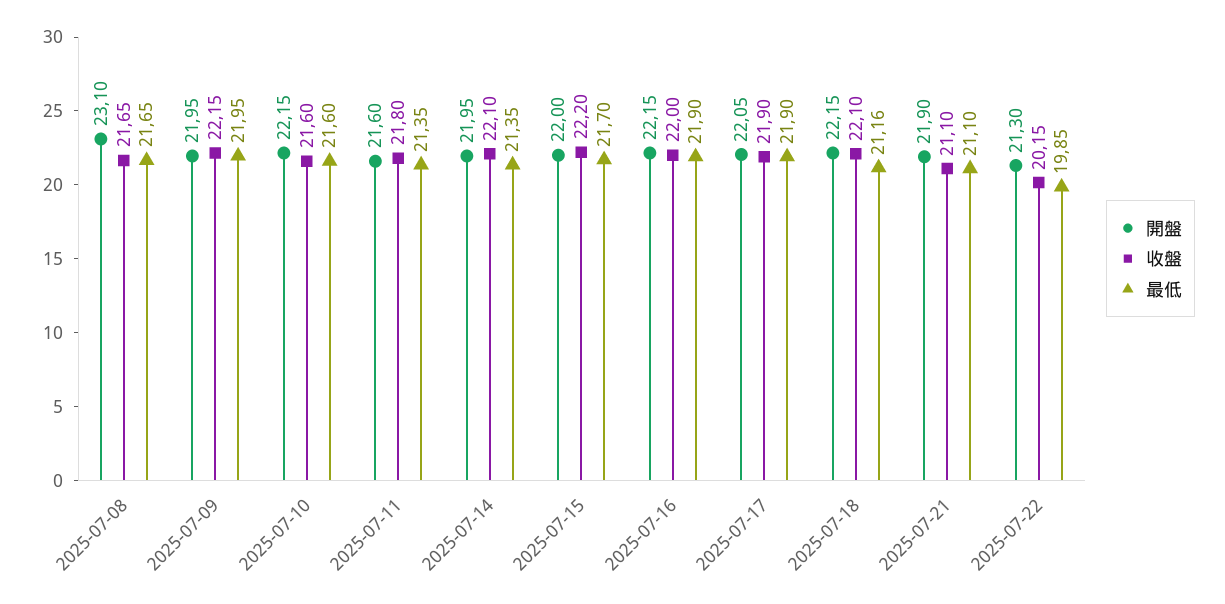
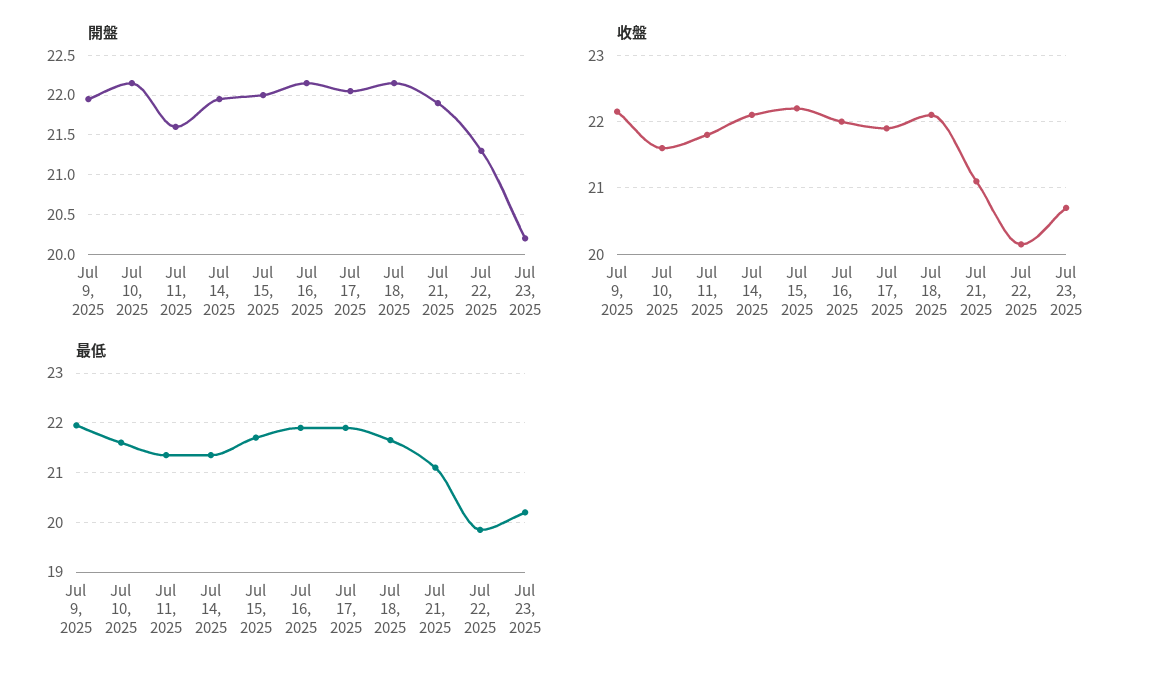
開盤, 2025-07-08: 23.1 -> none
收盤, 2025-07-08: 21.65 -> none
最低, 2025-07-08: 21.65 -> none
最低, 2025-07-18: 21.16 -> 21.6
開盤, Jul 23, 2025: none -> 20.2
收盤, Jul 23, 2025: none -> 20.7
最低, Jul 23, 2025: none -> 20.2

